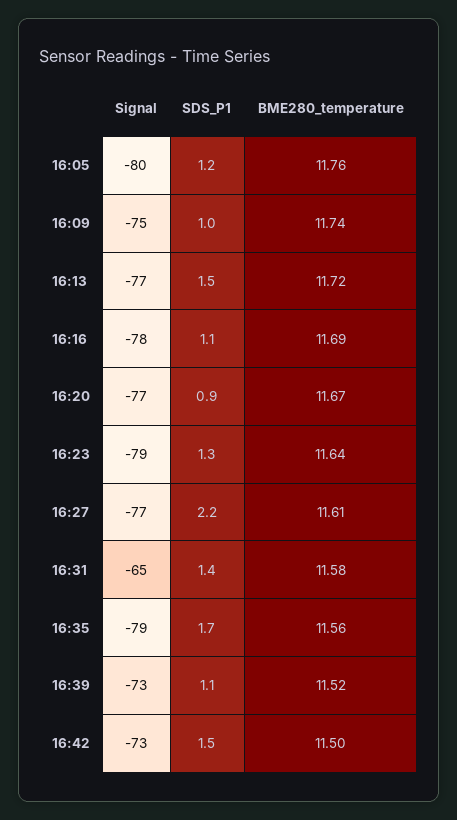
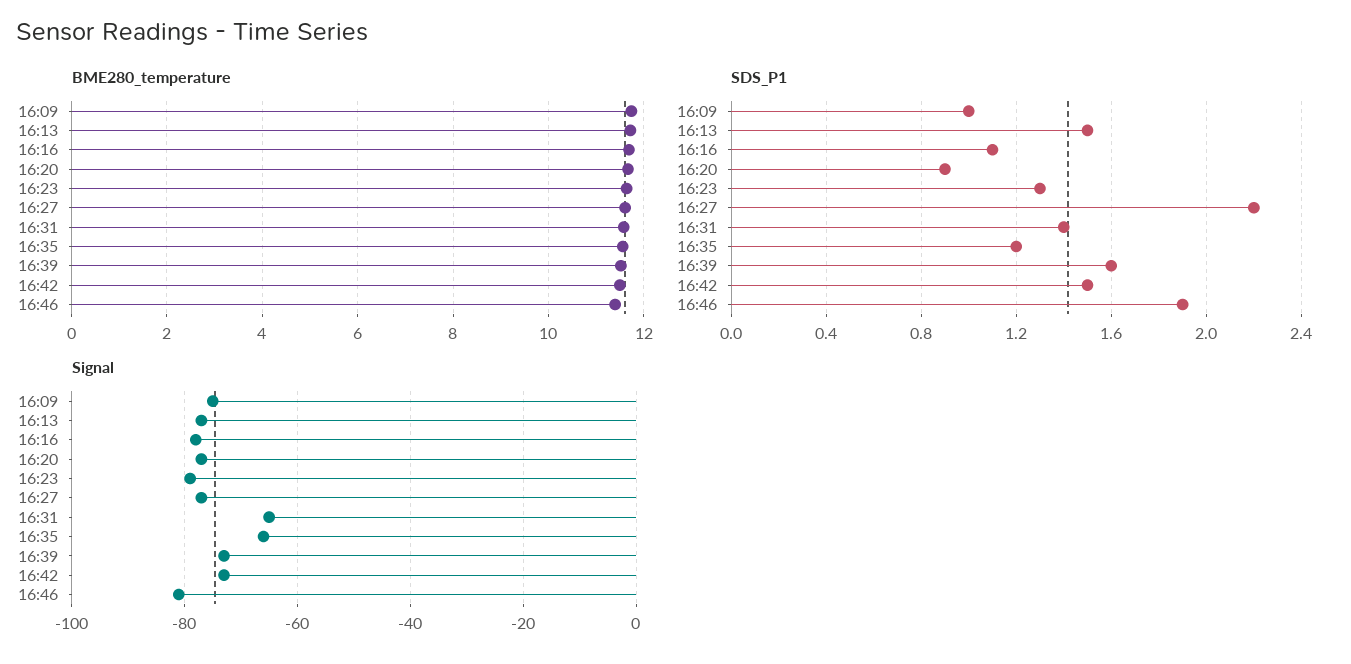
Signal, 16:05: -80 -> none
SDS_P1, 16:05: 1.2 -> none
BME280_temperature, 16:05: 11.76 -> none
Signal, 16:35: -79 -> -65
SDS_P1, 16:35: 1.7 -> 1.2
SDS_P1, 16:39: 1.1 -> 1.6
BME280_temperature, 16:46: none -> 11.4
SDS_P1, 16:46: none -> 1.9
Signal, 16:46: none -> -80

